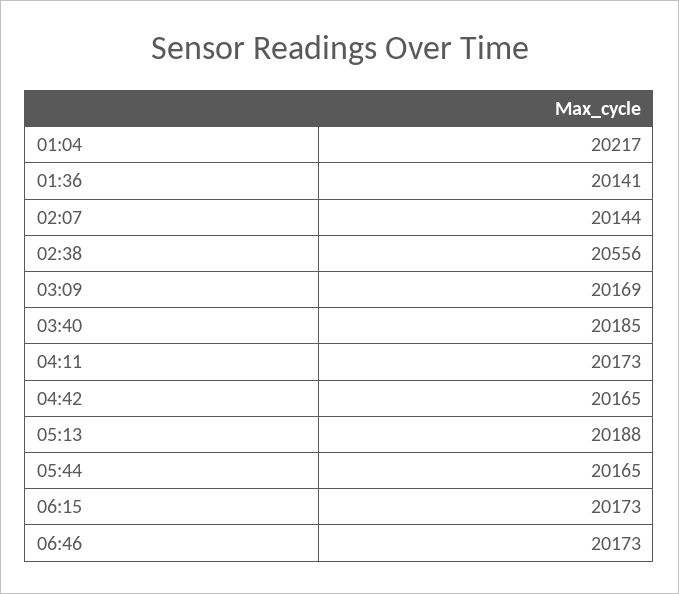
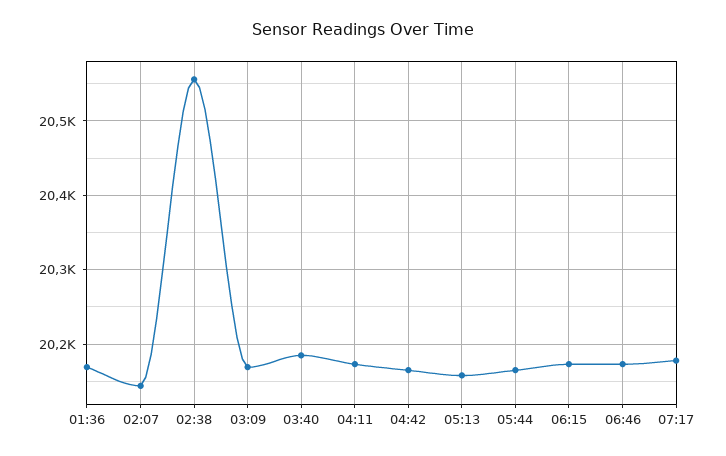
01:04: 20217 -> none
01:36: 20141 -> 20170
05:13: 20188 -> 20160
07:17: none -> 20180

